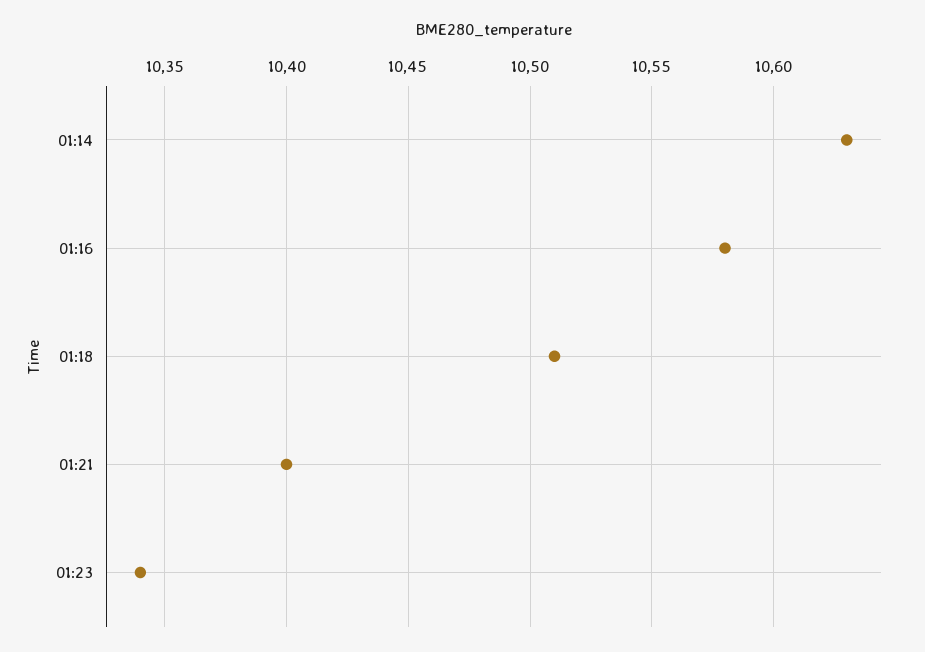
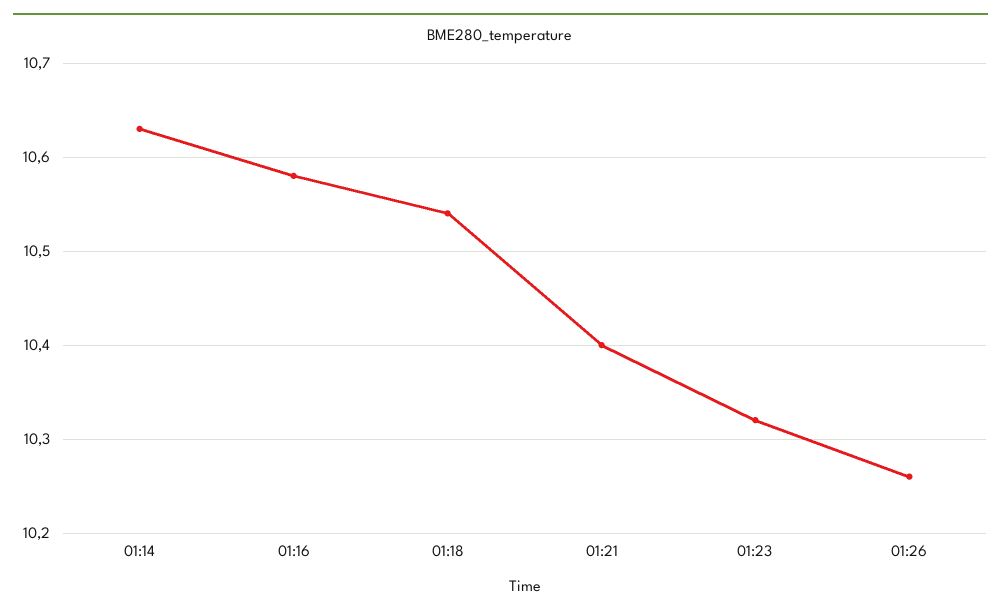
01:18: 10.51 -> 10.54
01:23: 10.34 -> 10.32
01:26: none -> 10.26

